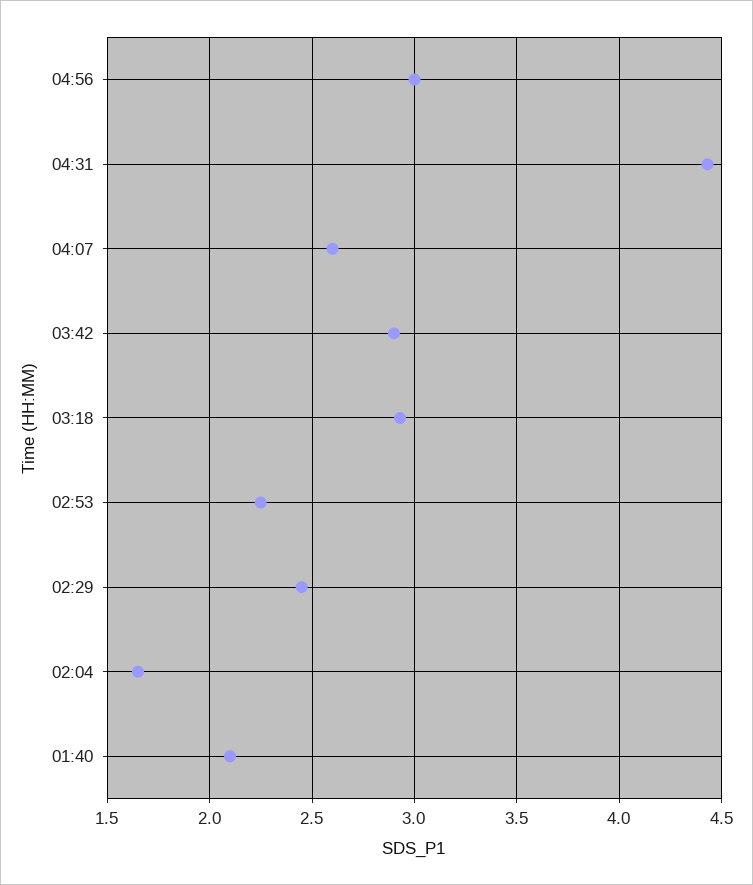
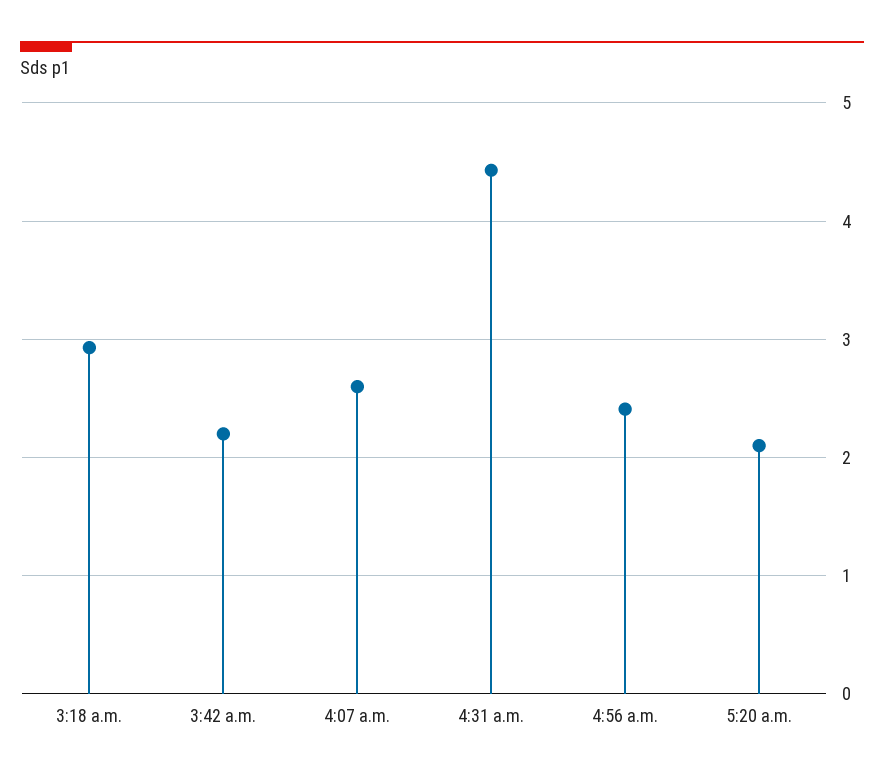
04:56: 3 -> 2.4
03:42: 2.9 -> 2.2
02:53: 2.25 -> none
02:29: 2.45 -> none
02:04: 1.65 -> none
01:40: 2.1 -> none
5:20 a.m.: none -> 2.1

